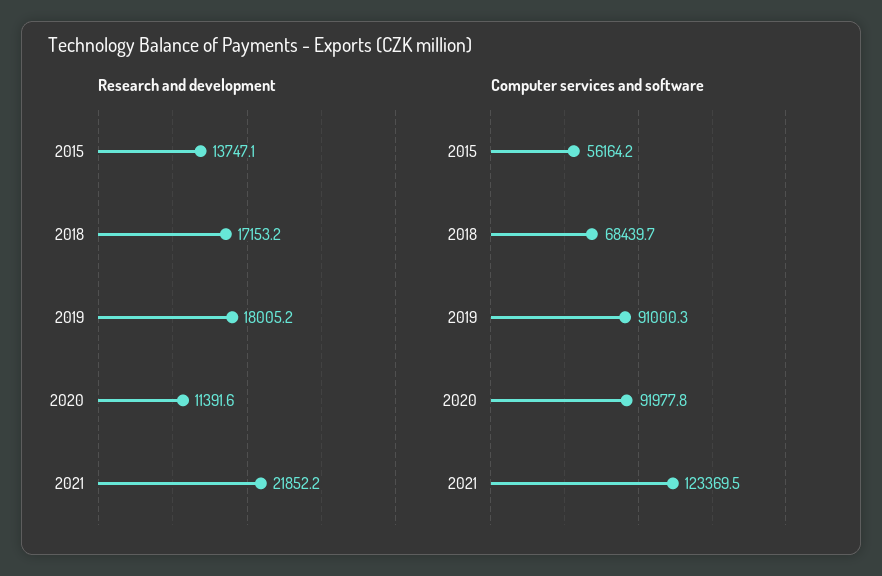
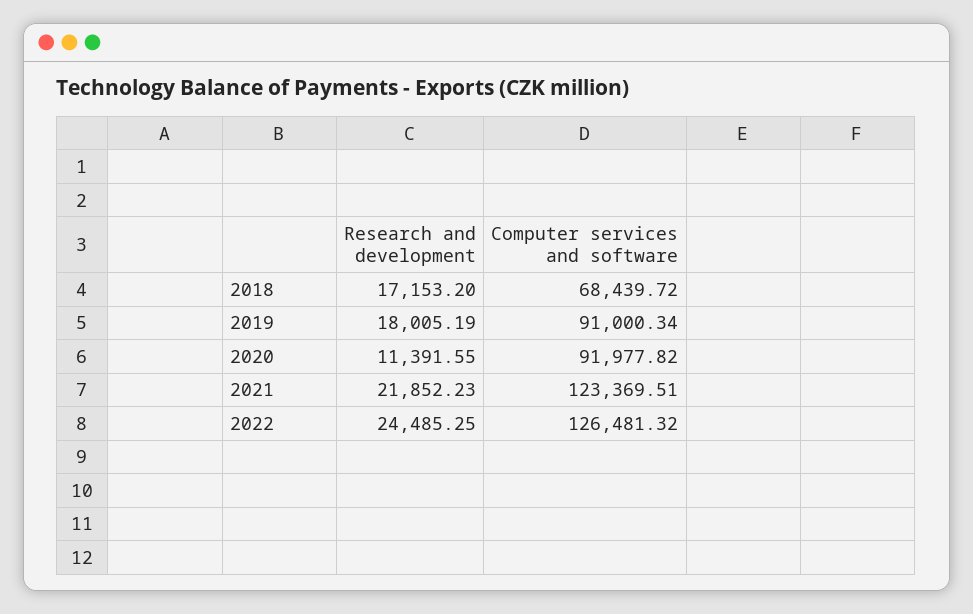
Research and development, 2015: 13747.1 -> none
Computer services and software, 2015: 56164.2 -> none
Research and development, 2022: none -> 24485.25
Computer services and software, 2022: none -> 126481.32

